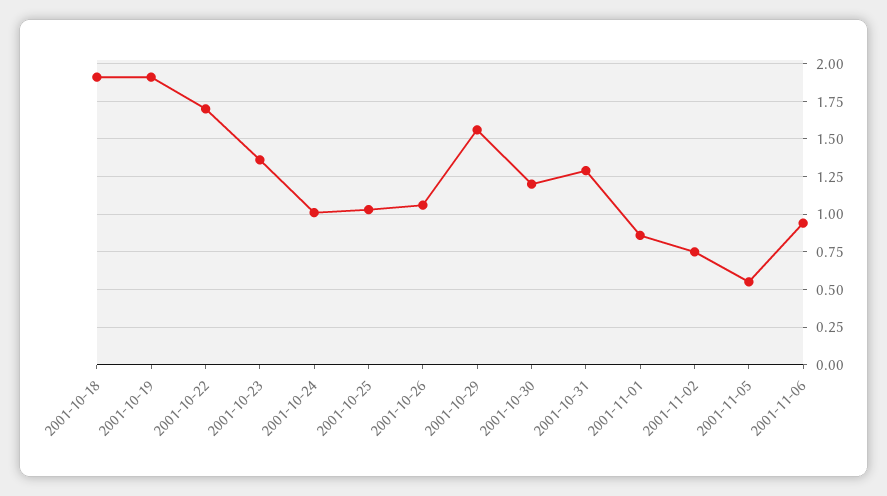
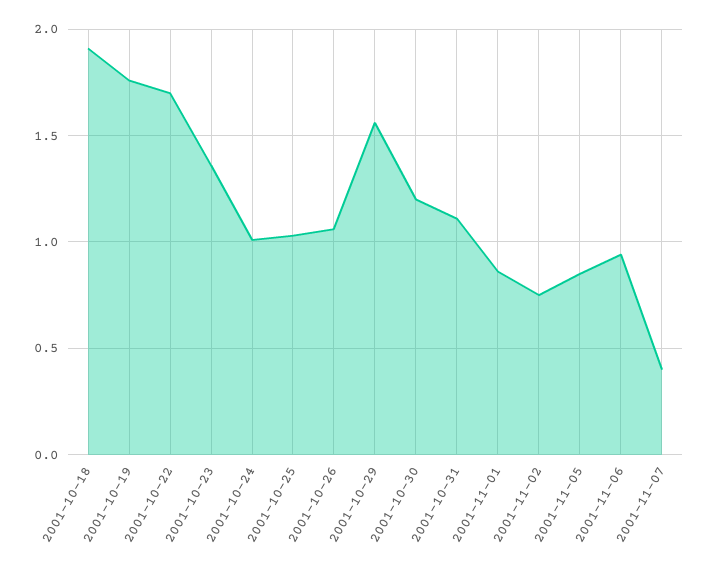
2001-10-19: 1.9 -> 1.75
2001-10-31: 1.3 -> 1.1
2001-11-05: 0.55 -> 0.85
2001-11-07: none -> 0.4

